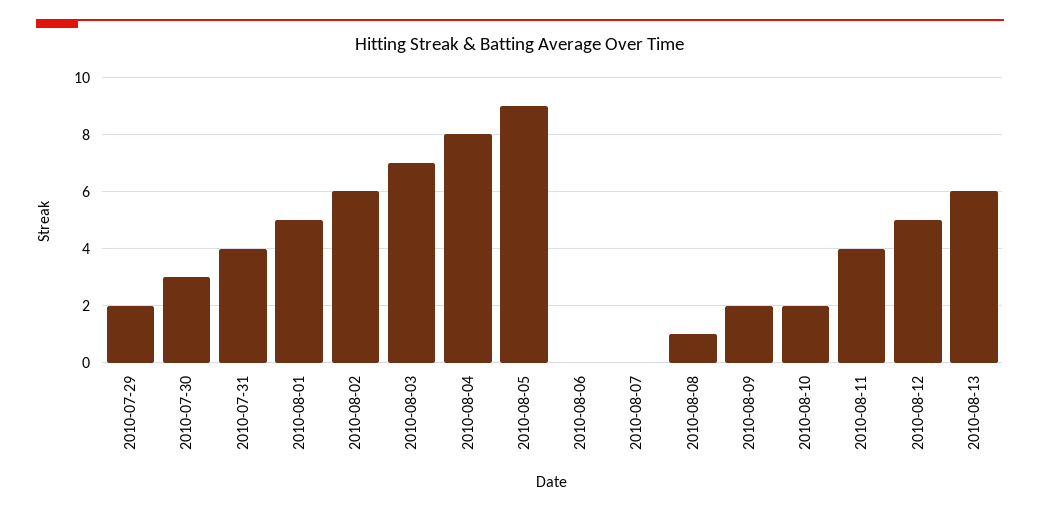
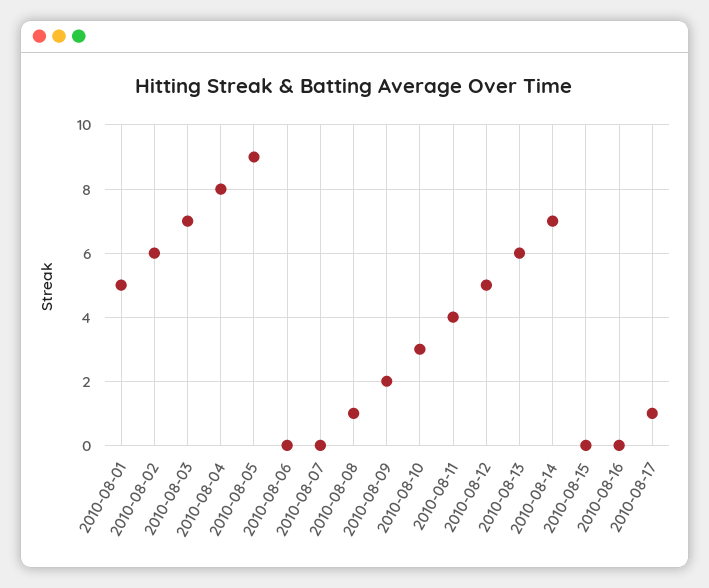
2010-07-29: 2 -> none
2010-07-30: 3 -> none
2010-07-31: 4 -> none
2010-08-10: 2 -> 3
2010-08-14: none -> 7
2010-08-15: none -> 0
2010-08-16: none -> 0
2010-08-17: none -> 1

